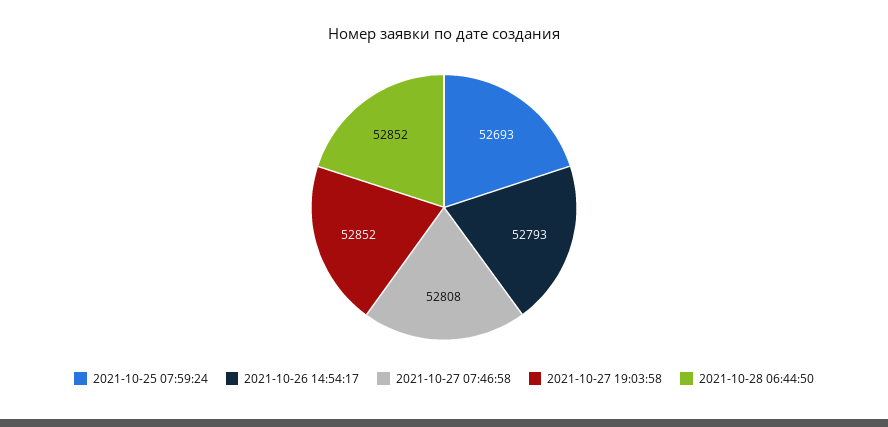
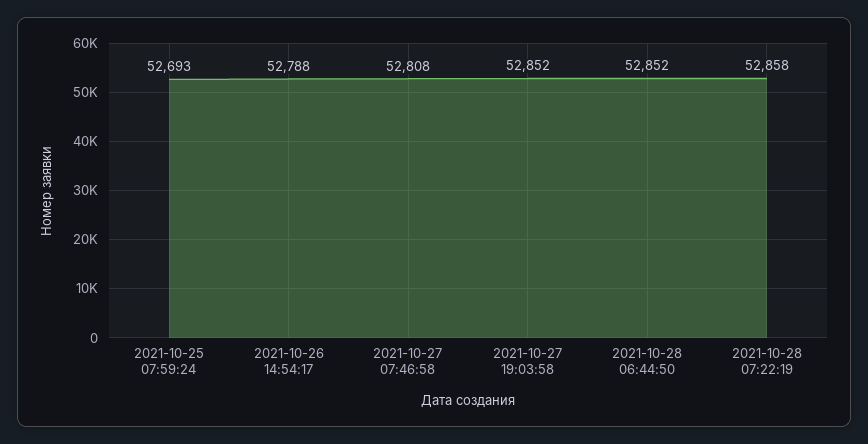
2021-10-26 14:54:17: 52793 -> 52788
2021-10-28 07:22:19: none -> 52858

